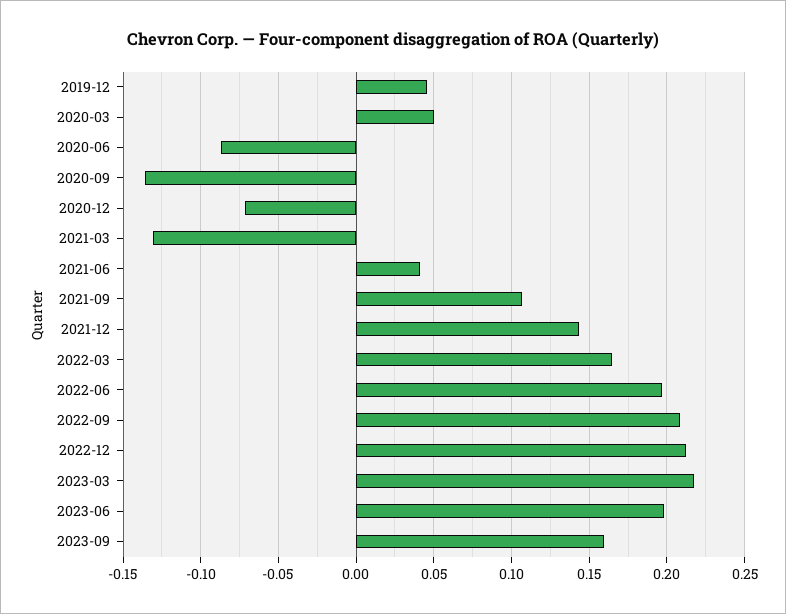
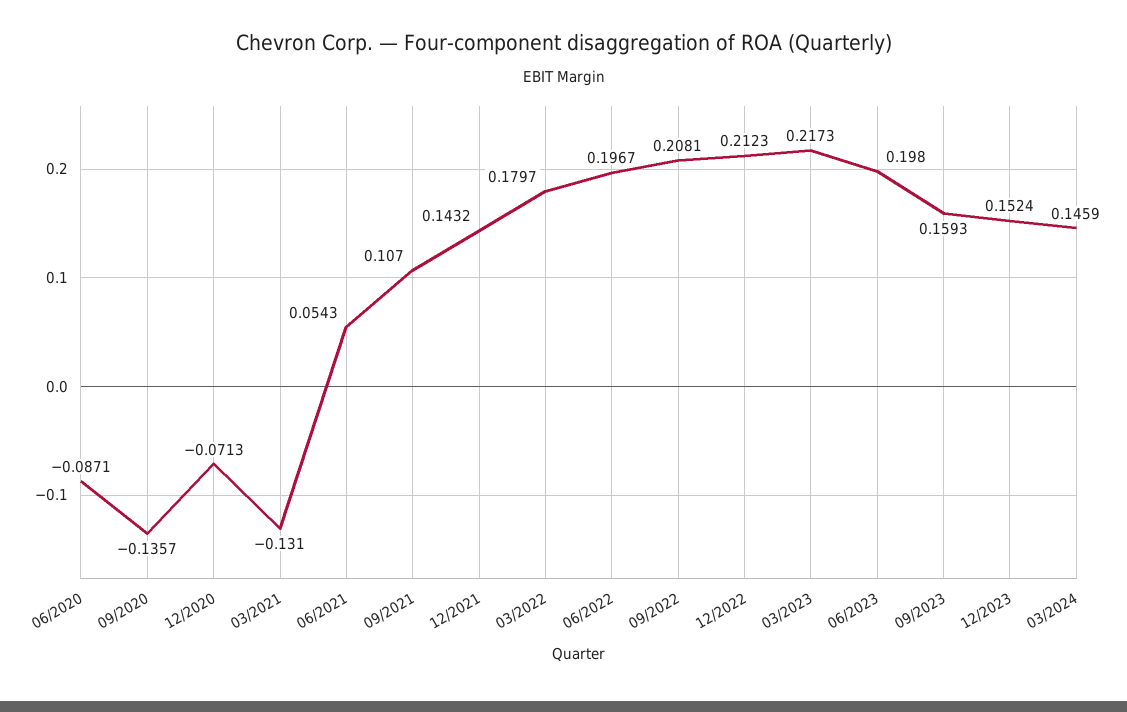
2019-12: 0.045 -> none
2020-03: 0.05 -> none
2021-06: 0.04 -> 0.0543
2022-03: 0.165 -> 0.1797
12/2023: none -> 0.1524
03/2024: none -> 0.1459

